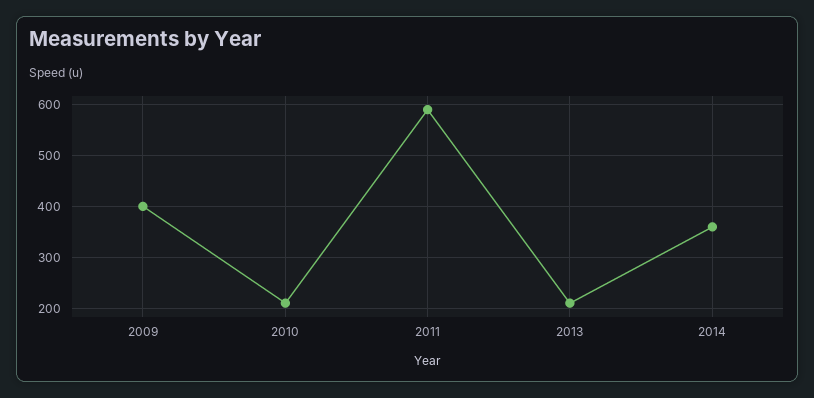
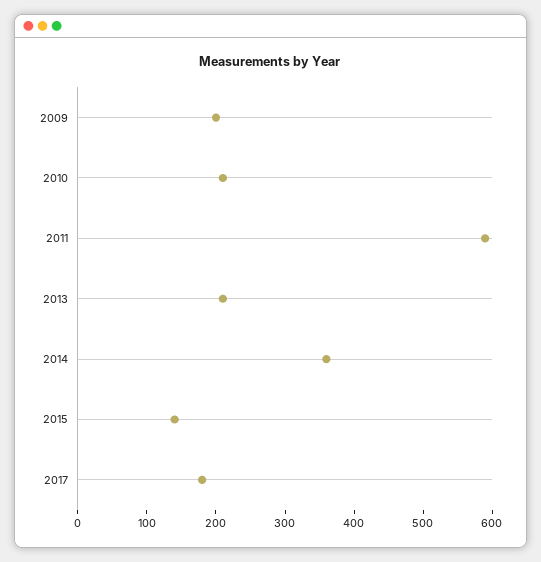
2009: 400 -> 200
2015: none -> 140
2017: none -> 180

